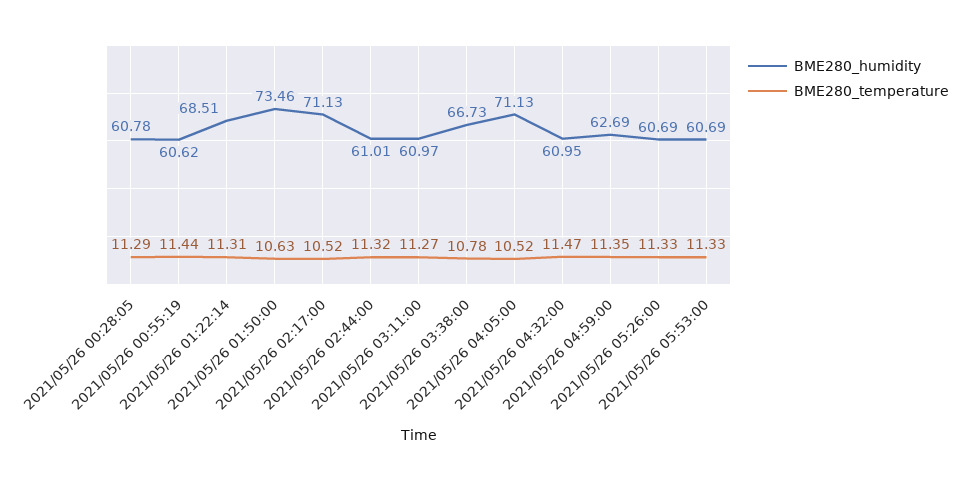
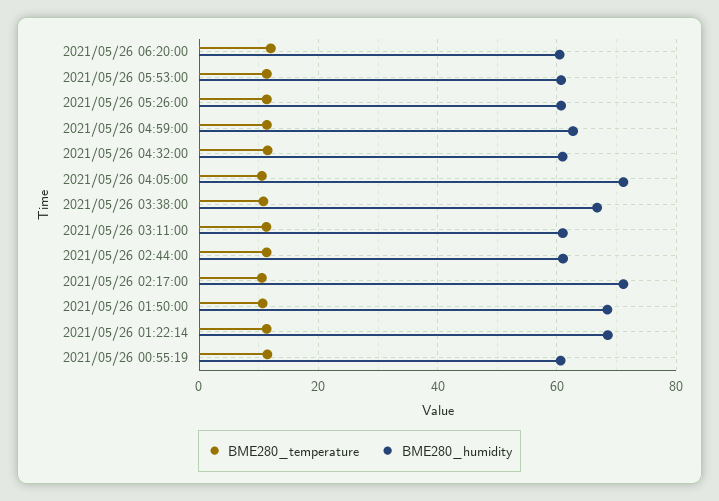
BME280_humidity, 2021/05/26 00:28:05: 60.78 -> none
BME280_temperature, 2021/05/26 00:28:05: 11.29 -> none
BME280_humidity, 2021/05/26 01:50:00: 73.46 -> 68
BME280_temperature, 2021/05/26 06:20:00: none -> 12
BME280_humidity, 2021/05/26 06:20:00: none -> 60

